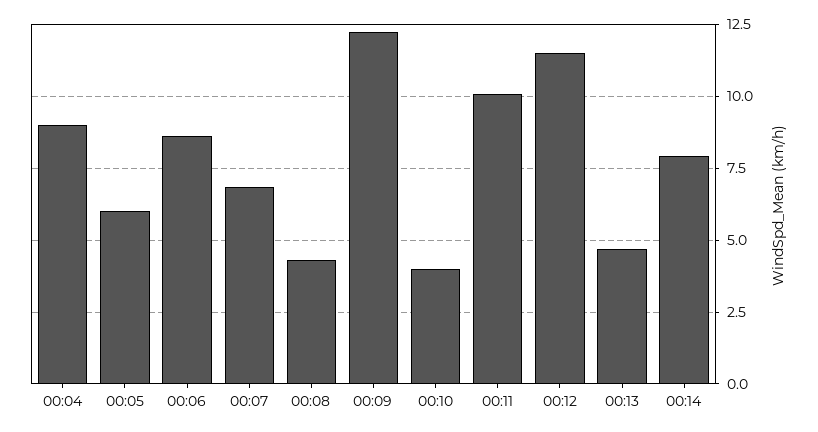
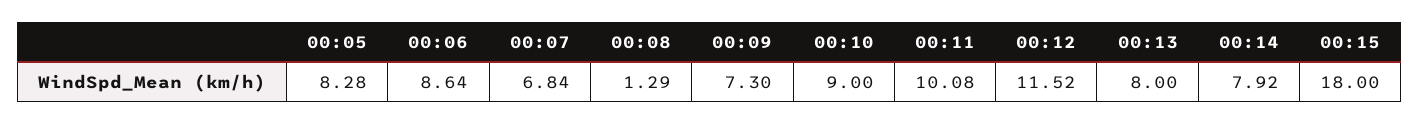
00:04: 9 -> none
00:05: 6 -> 8.28
00:08: 4.25 -> 1.29
00:09: 12.25 -> 7.3
00:10: 4 -> 9
00:13: 4.75 -> 8
00:15: none -> 18

